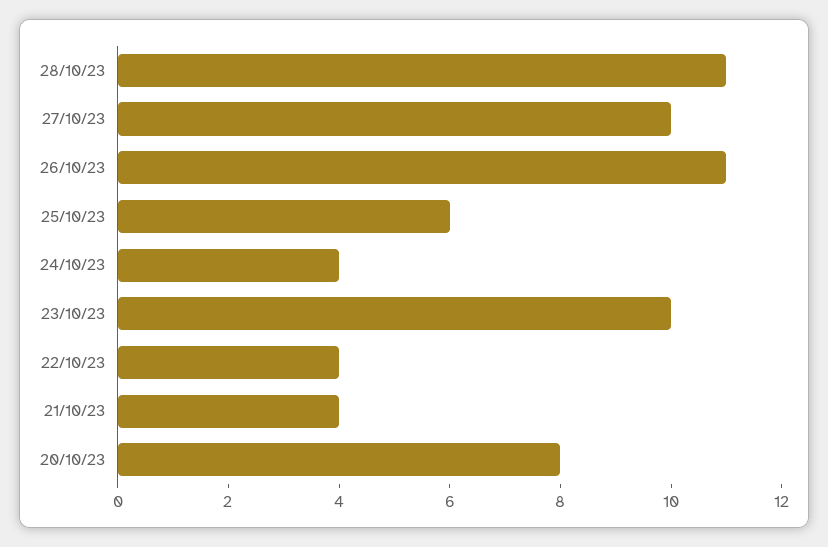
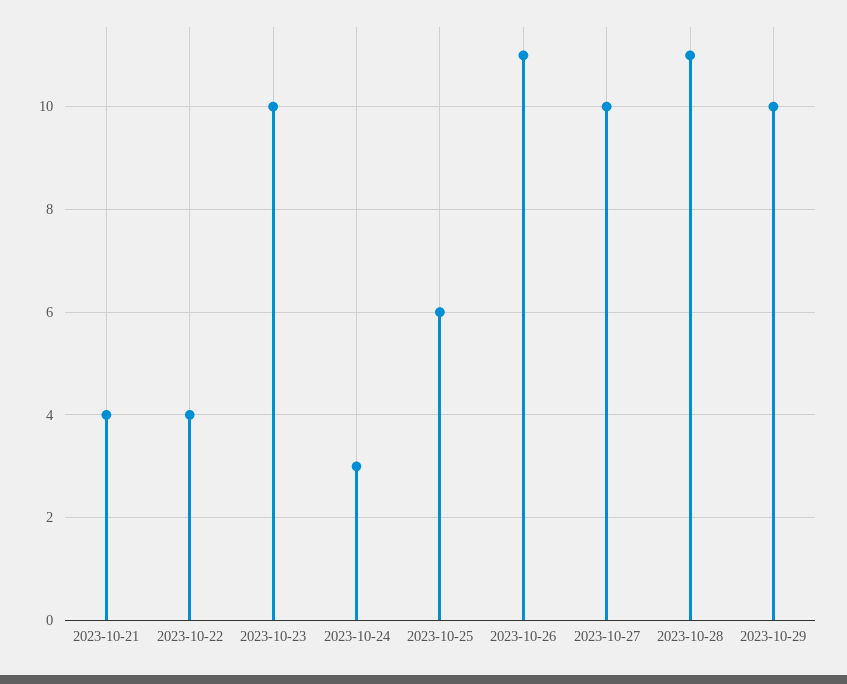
24/10/23: 4 -> 3
20/10/23: 8 -> none
2023-10-29: none -> 10

